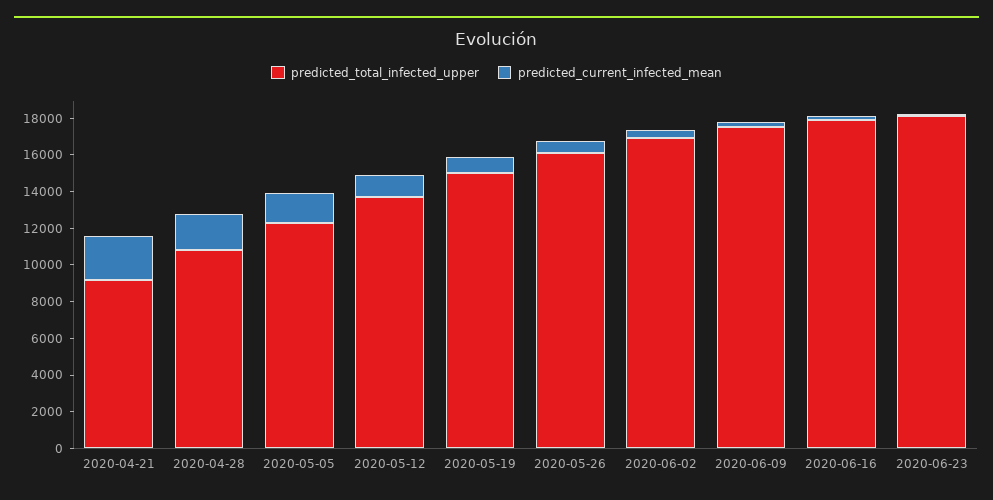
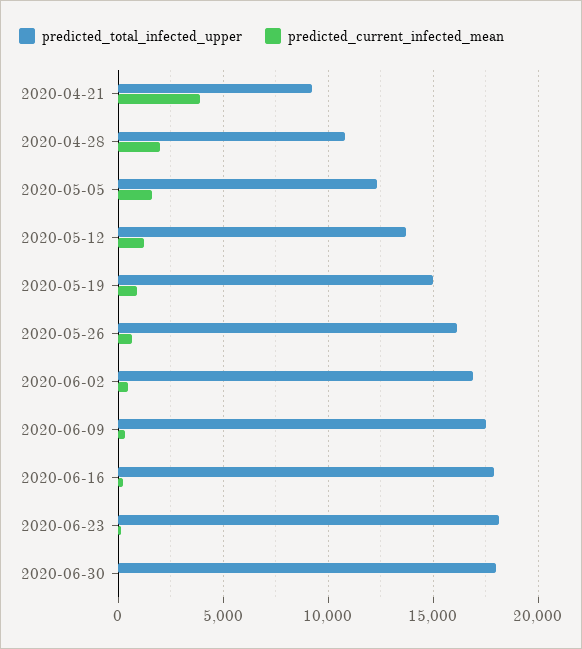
predicted_current_infected_mean, 2020-04-21: 2500 -> 4000
predicted_total_infected_upper, 2020-06-30: none -> 18000
predicted_current_infected_mean, 2020-06-30: none -> 0

